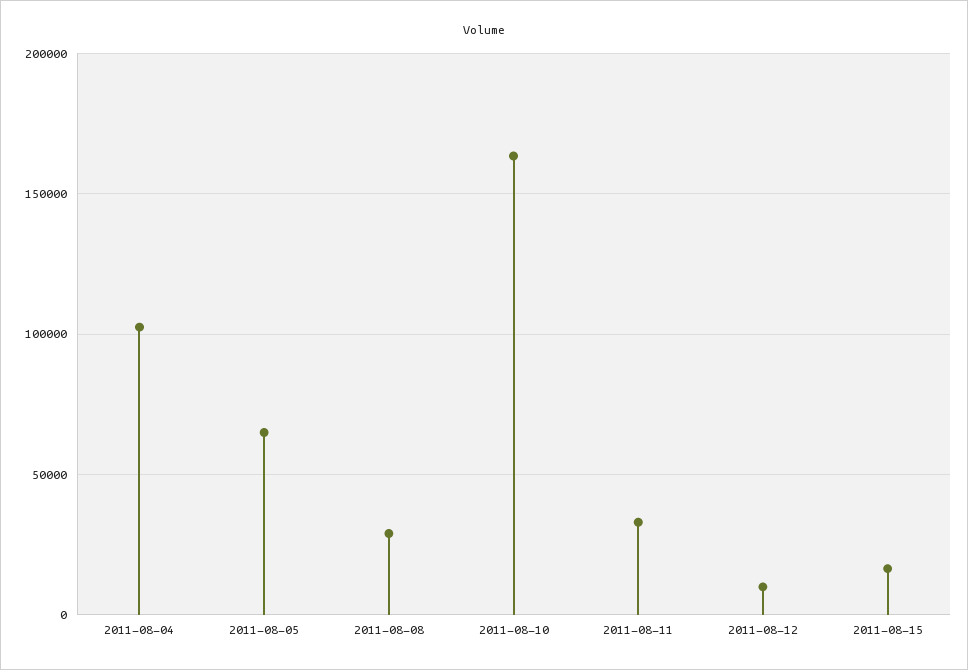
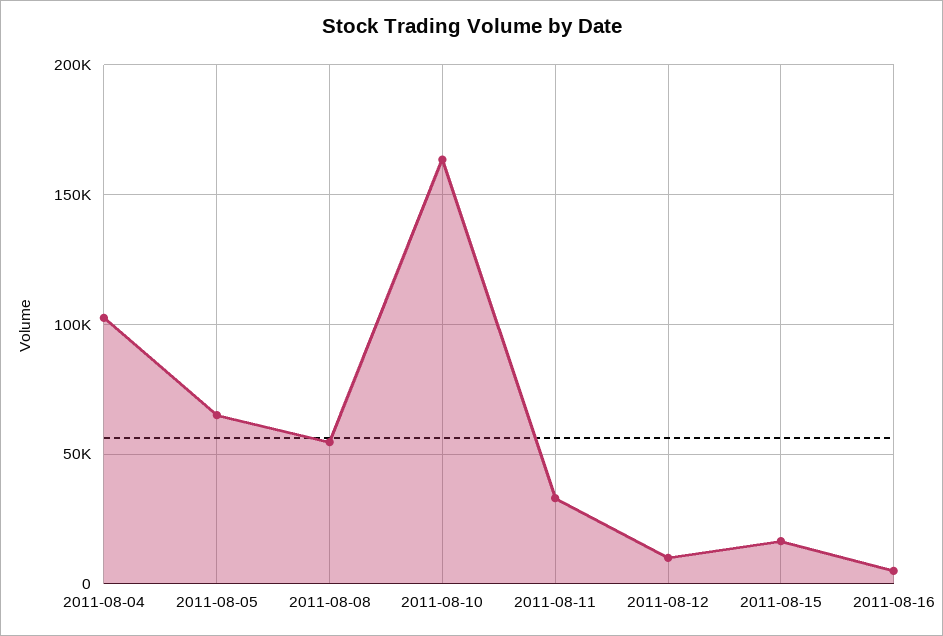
2011-08-08: 30000 -> 55000
2011-08-16: none -> 5000

